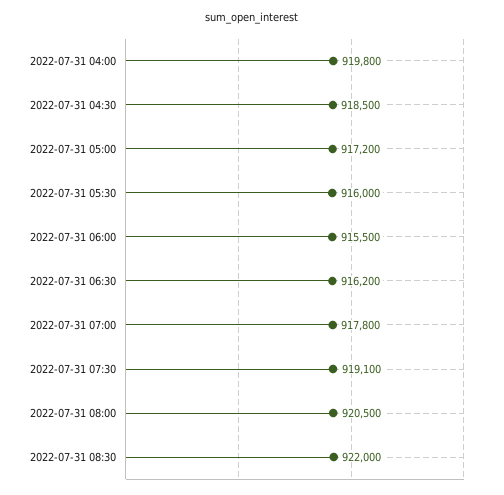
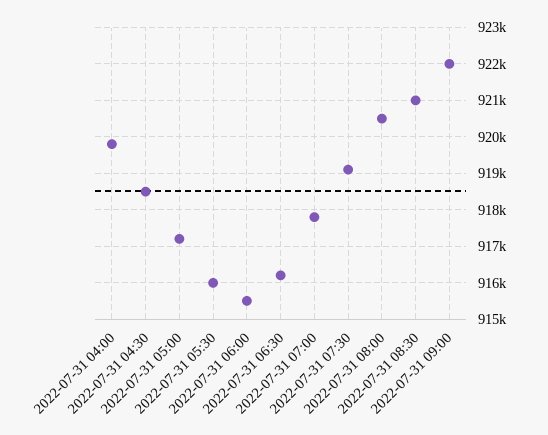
2022-07-31 08:30: 922000 -> 921000
2022-07-31 09:00: none -> 922000

